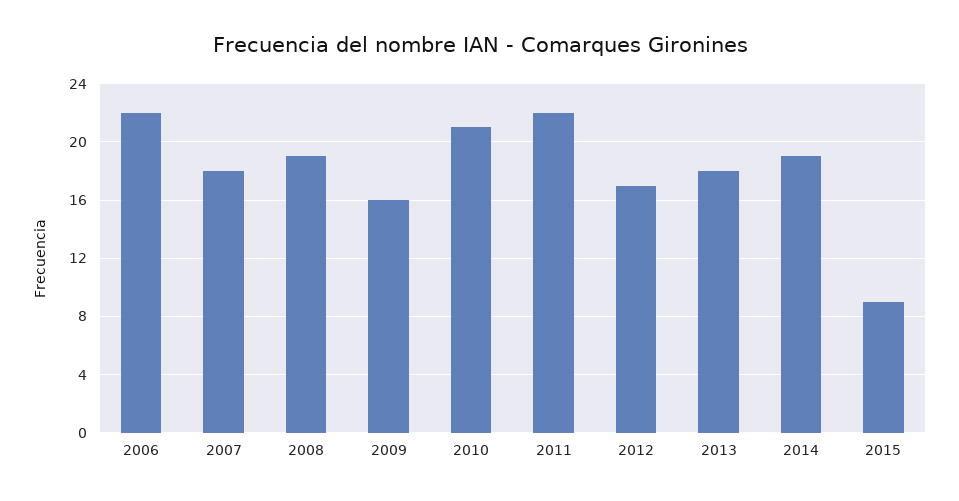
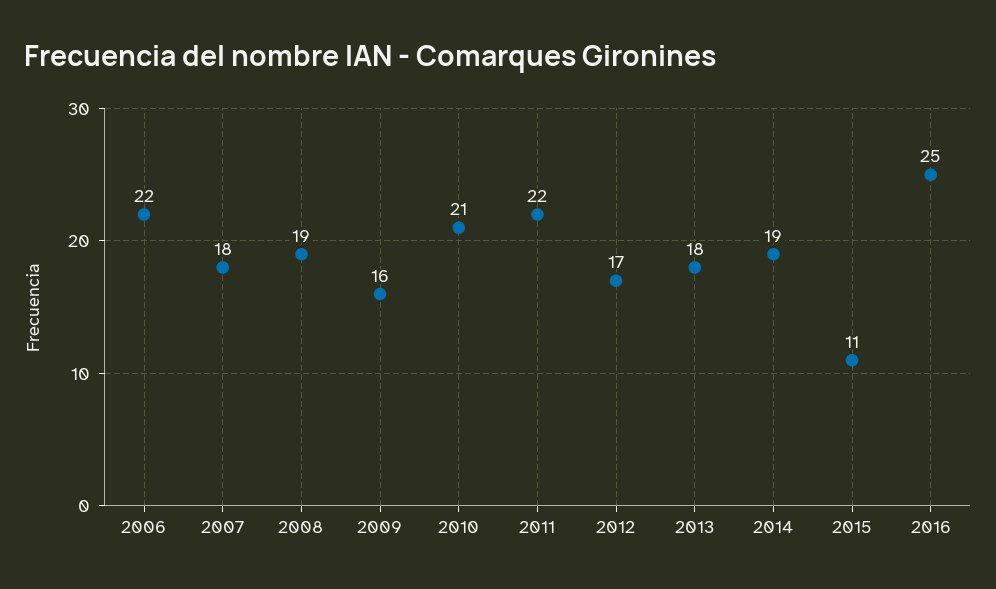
2015: 9 -> 11
2016: none -> 25

